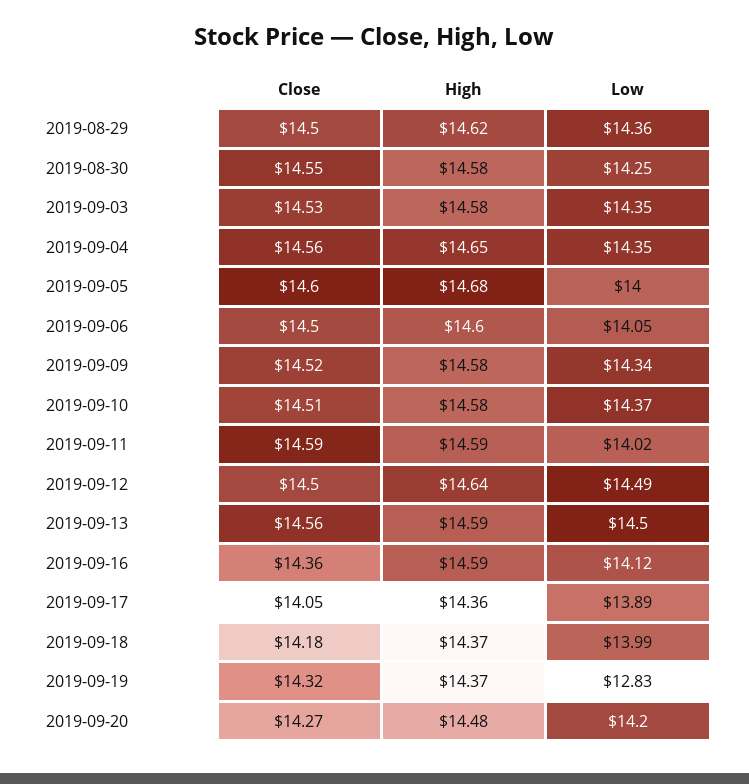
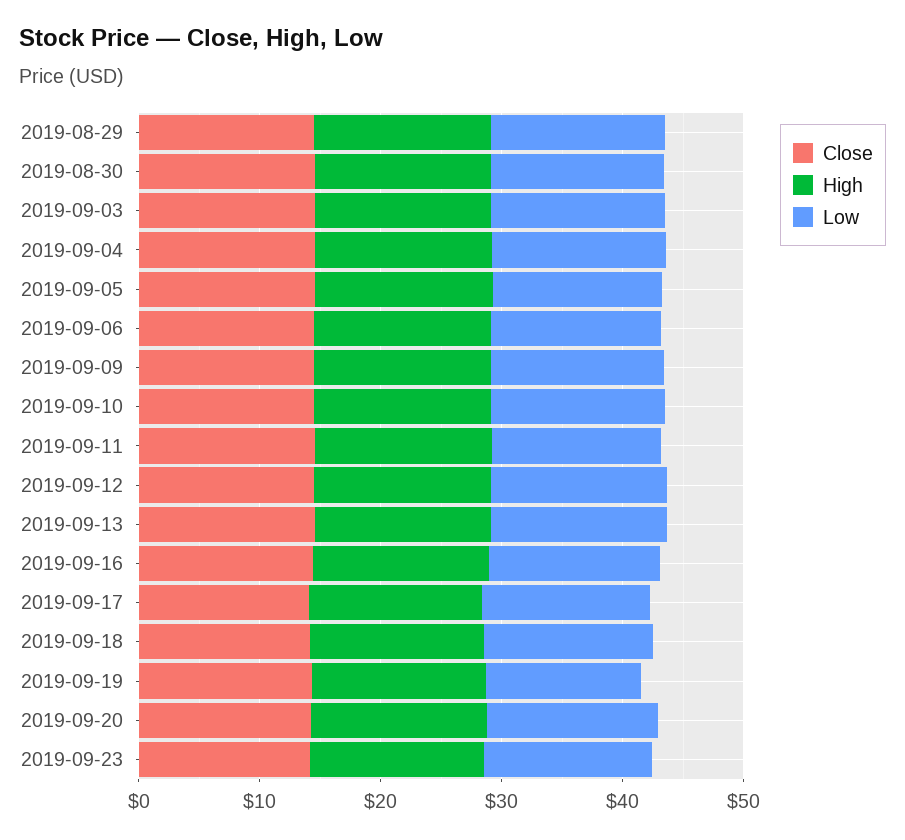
Close, 2019-09-23: none -> 14
High, 2019-09-23: none -> 14
Low, 2019-09-23: none -> 14

